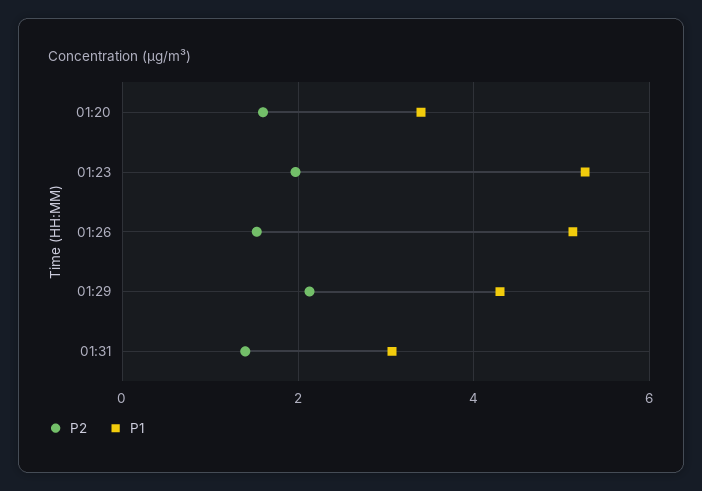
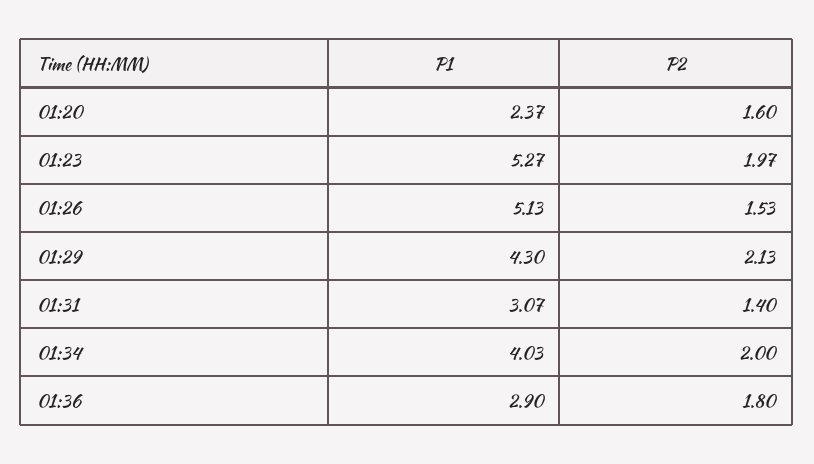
P1, 01:20: 3.4 -> 2.37
P1, 01:34: none -> 4.03
P2, 01:34: none -> 2
P1, 01:36: none -> 2.9
P2, 01:36: none -> 1.8

